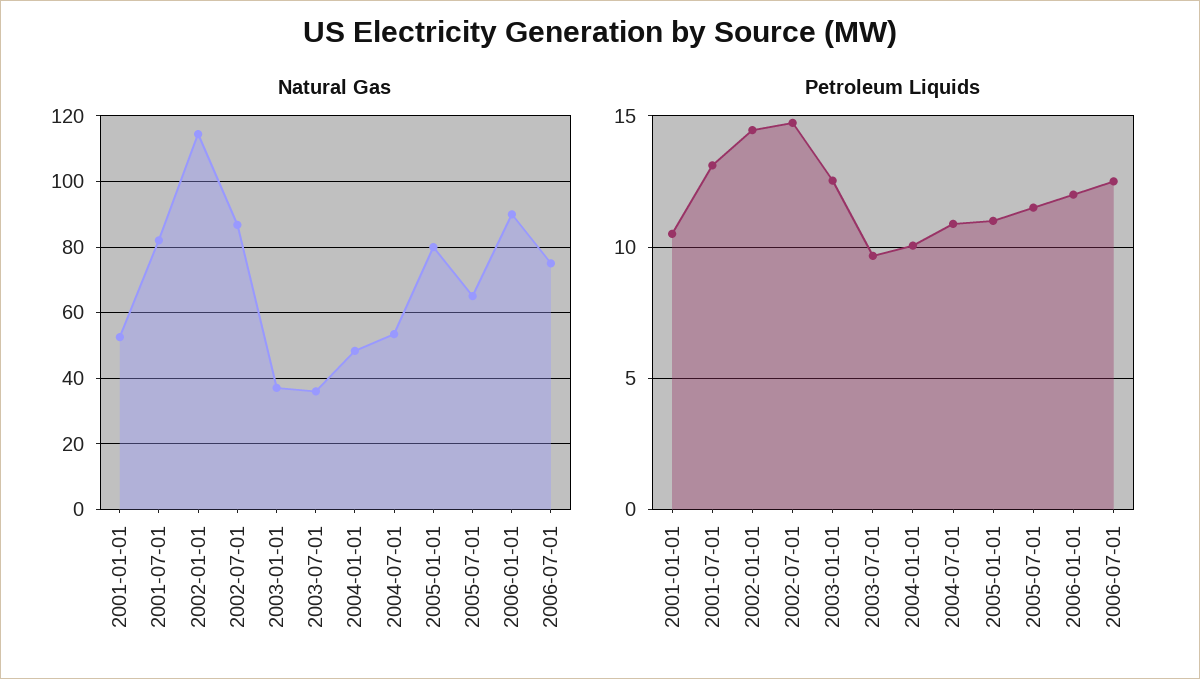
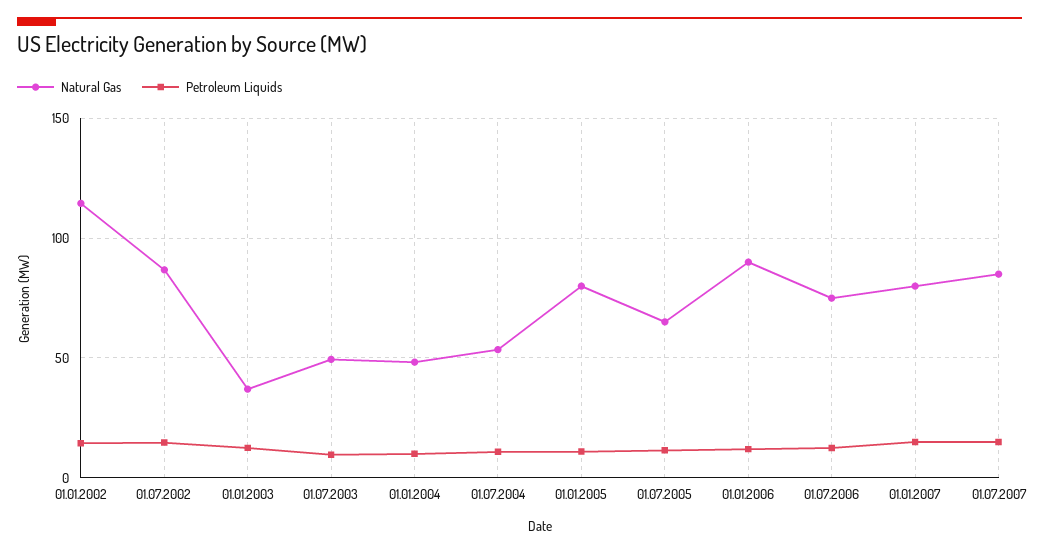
Natural Gas, 2001-01-01: 52 -> none
Natural Gas, 2001-07-01: 82 -> none
Natural Gas, 2003-07-01: 36 -> 50
Petroleum Liquids, 2001-01-01: 10.5 -> none
Petroleum Liquids, 2001-07-01: 13 -> none
Natural Gas, 01.01.2007: none -> 80
Petroleum Liquids, 01.01.2007: none -> 15
Natural Gas, 01.07.2007: none -> 85
Petroleum Liquids, 01.07.2007: none -> 15

